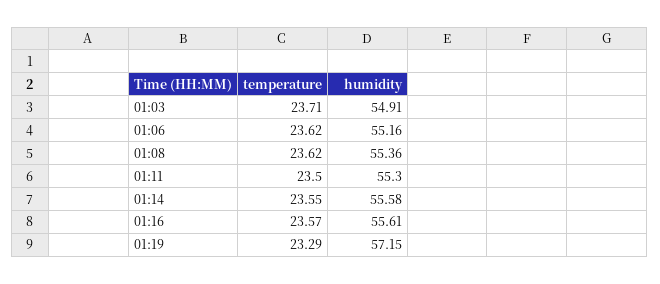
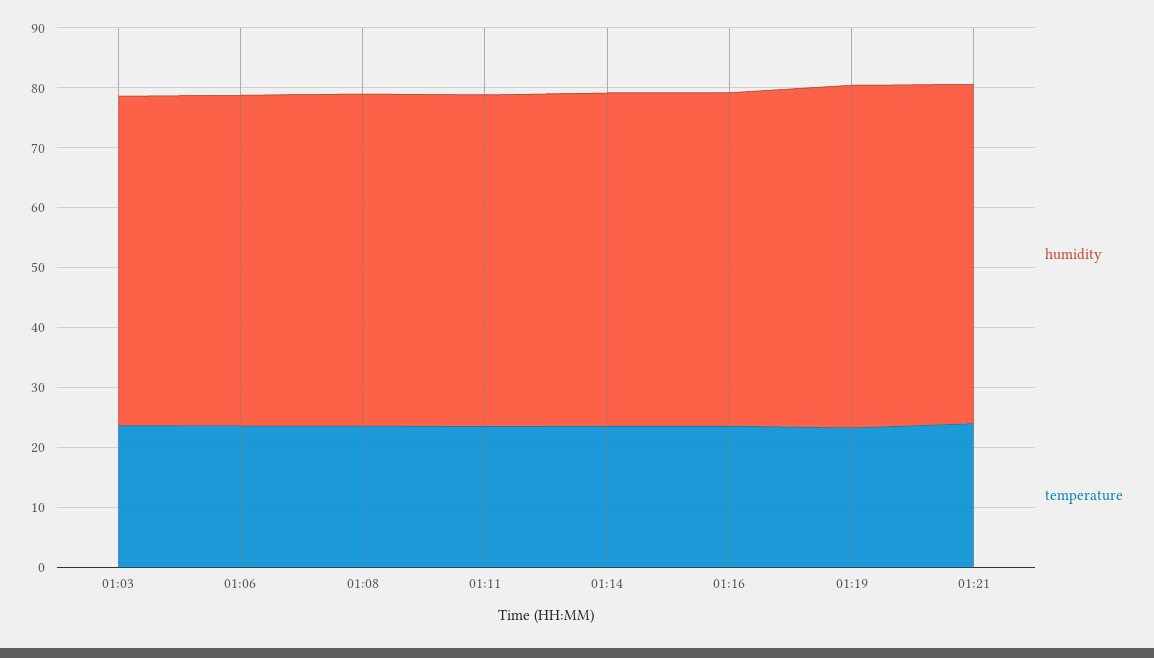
humidity, 01:21: none -> 56
temperature, 01:21: none -> 24

